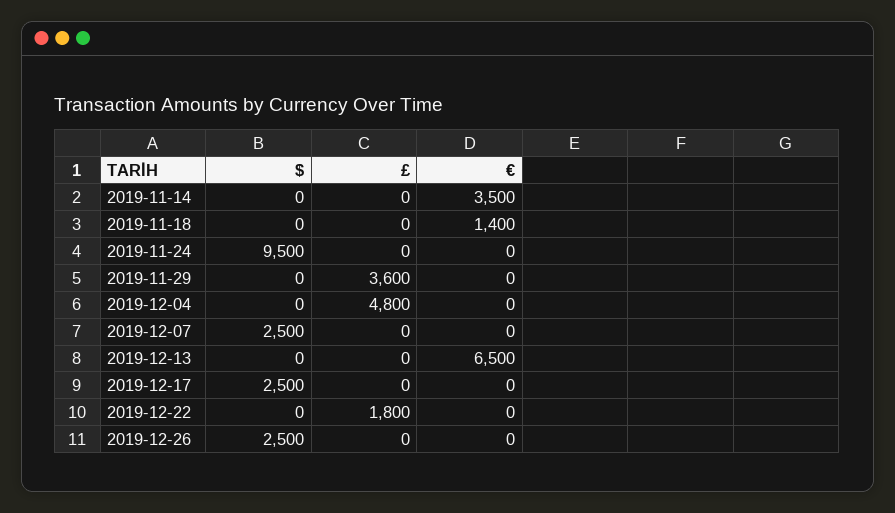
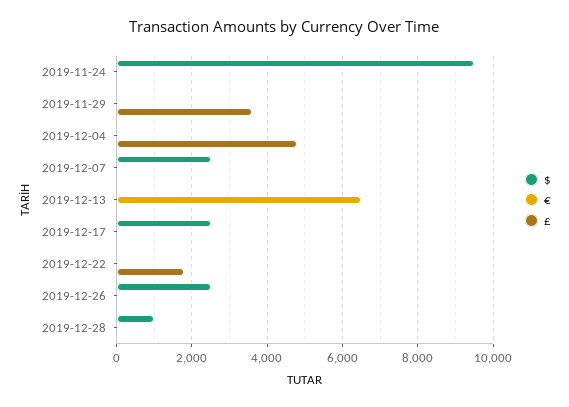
$, 2019-11-14: 0 -> none
£, 2019-11-14: 0 -> none
€, 2019-11-14: 3500 -> none
$, 2019-11-18: 0 -> none
£, 2019-11-18: 0 -> none
€, 2019-11-18: 1400 -> none
$, 2019-12-28: none -> 1000
€, 2019-12-28: none -> 0
£, 2019-12-28: none -> 0

